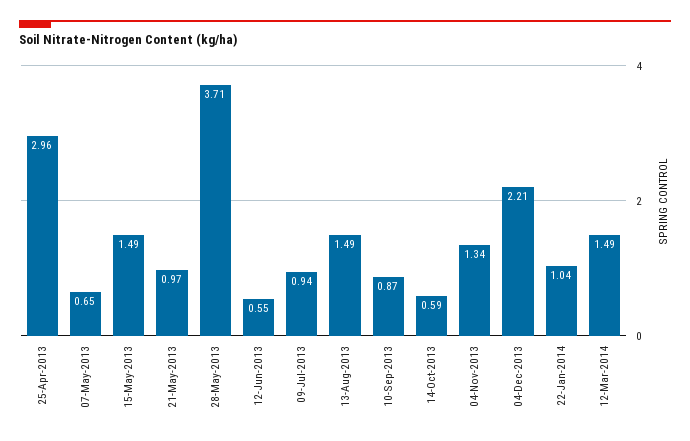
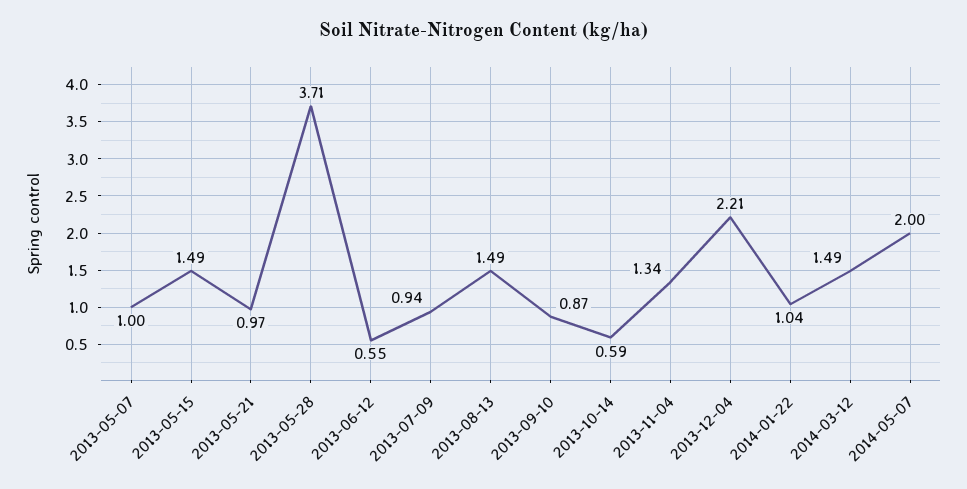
25-Apr-2013: 2.96 -> none
07-May-2013: 0.65 -> 1
2014-05-07: none -> 2

